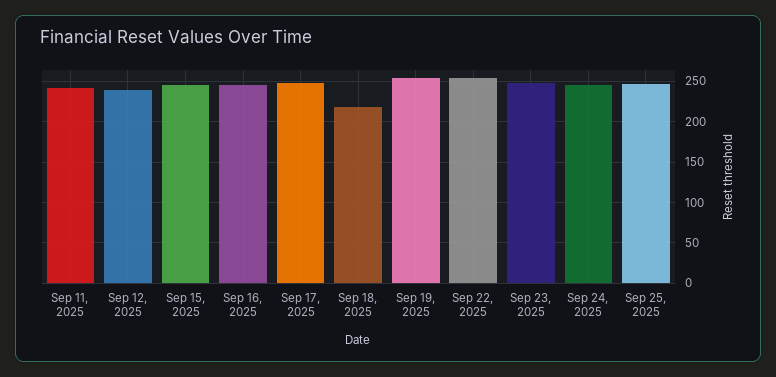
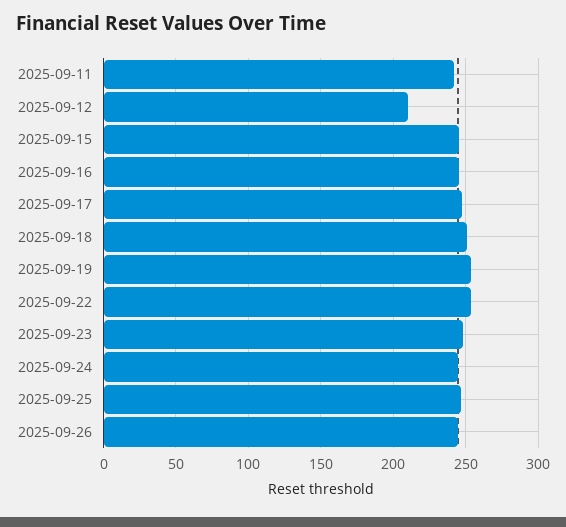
Sep 12, 2025: 240 -> 210
Sep 18, 2025: 220 -> 250
2025-09-26: none -> 245

